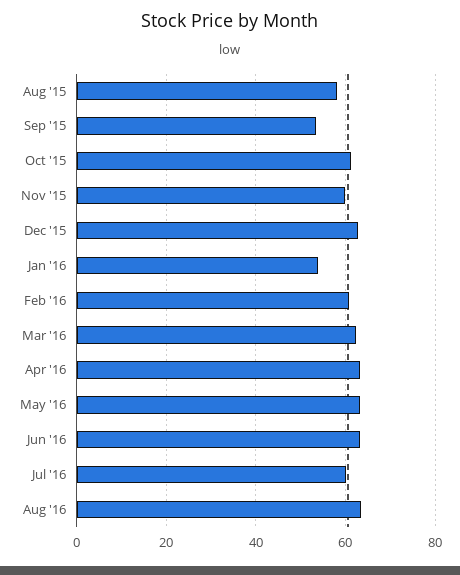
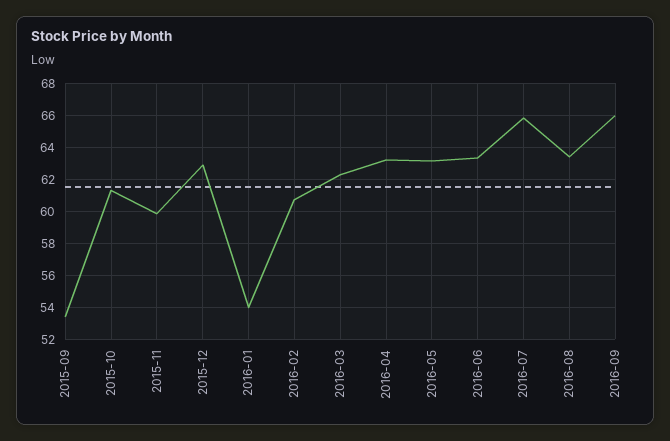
Aug '15: 58 -> none
Jul '16: 60 -> 66
2016-09: none -> 66

